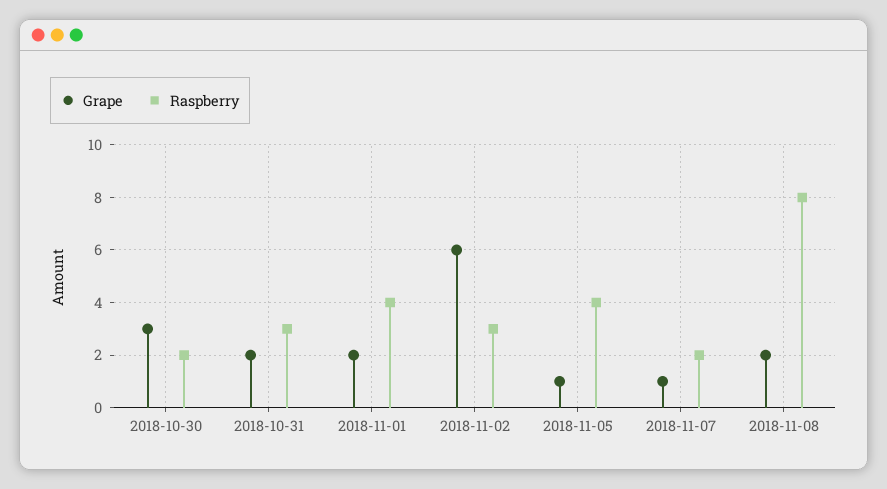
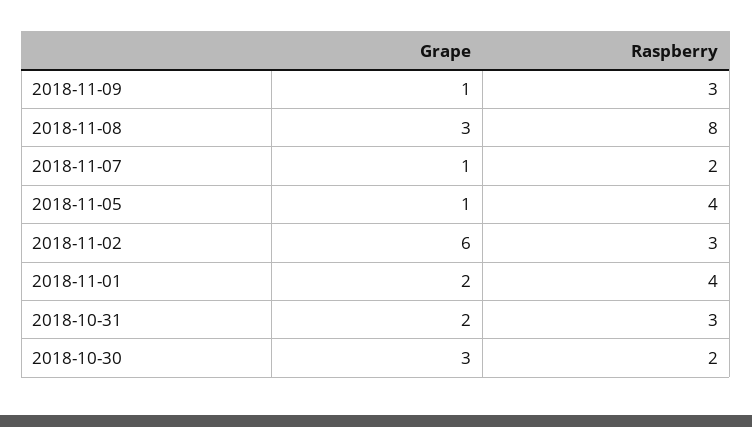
Grape, 2018-11-08: 2 -> 3
Grape, 2018-11-09: none -> 1
Raspberry, 2018-11-09: none -> 3

